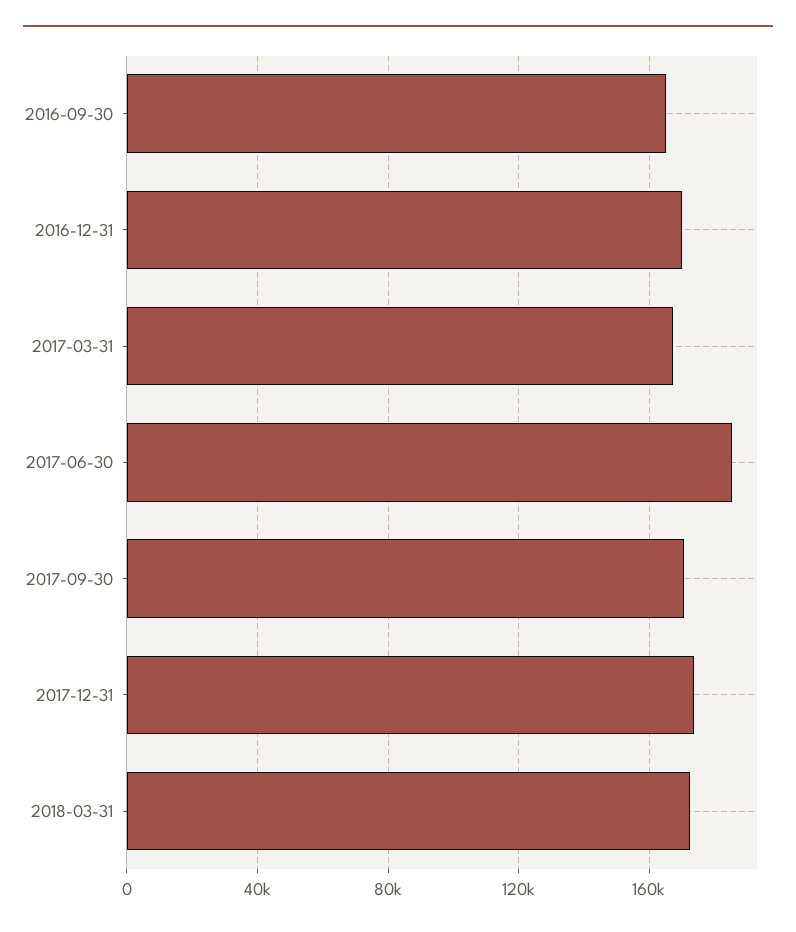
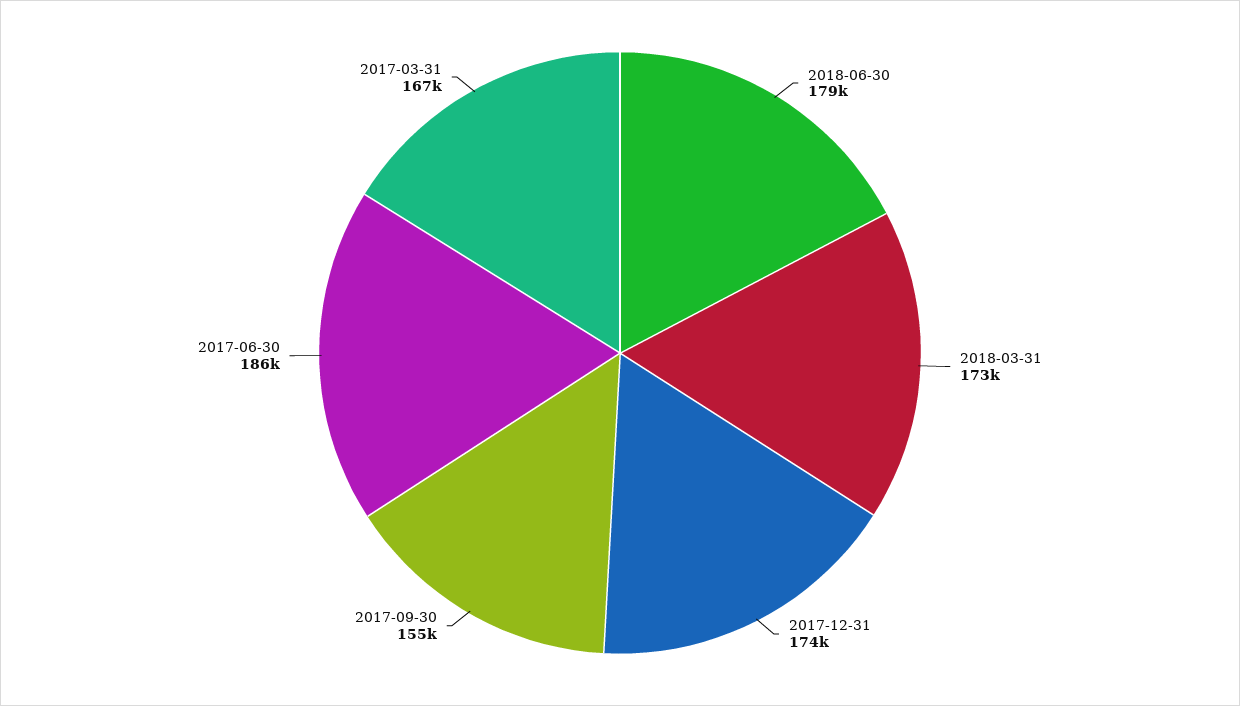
2016-09-30: 165000 -> none
2016-12-31: 170000 -> none
2017-09-30: 170000 -> 155000
2018-06-30: none -> 179000

